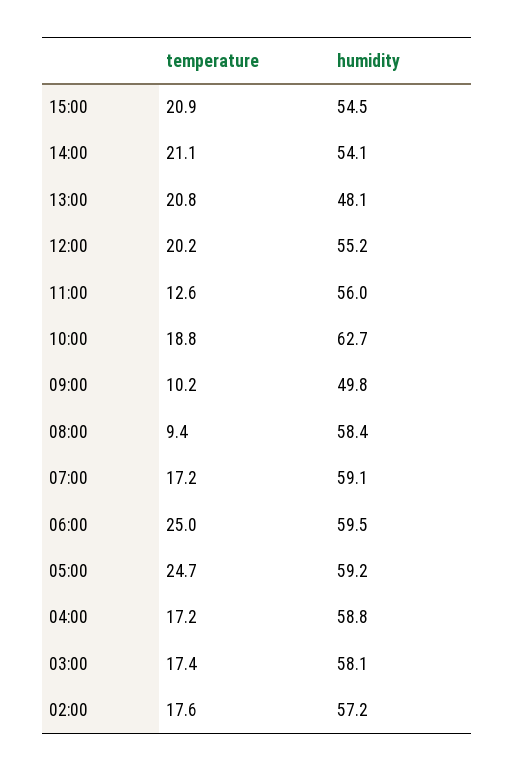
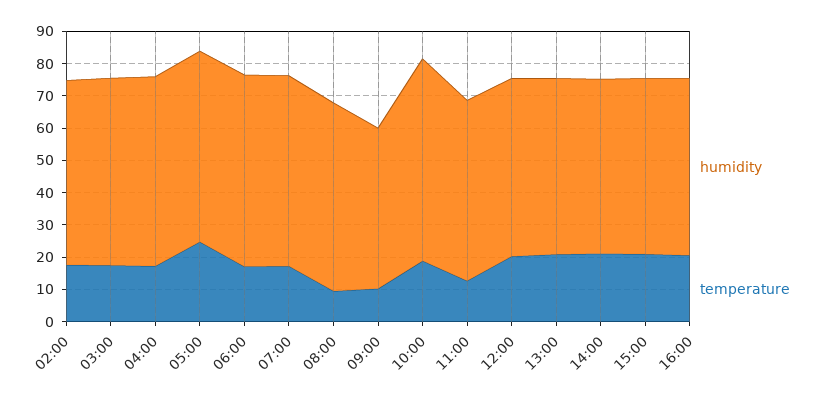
humidity, 13:00: 48.1 -> 55
temperature, 06:00: 25 -> 17.5
humidity, 16:00: none -> 55
temperature, 16:00: none -> 20

